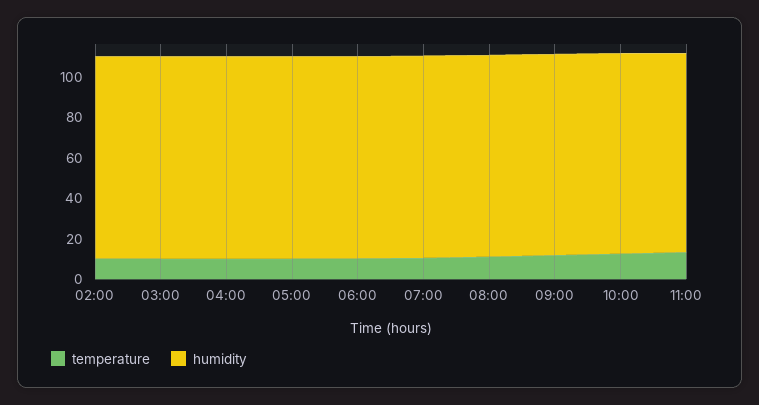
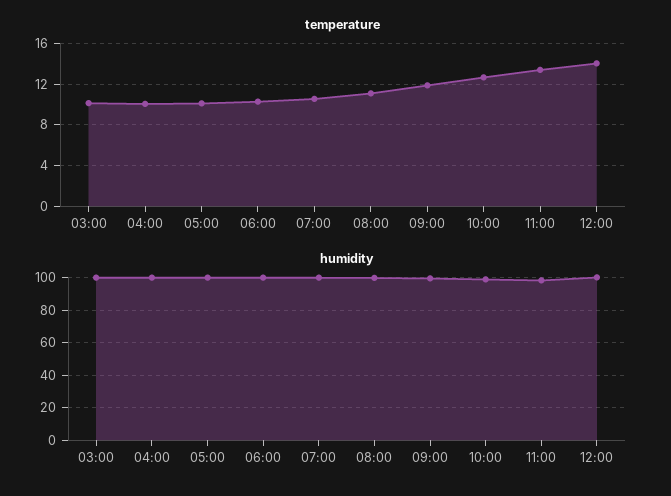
temperature, 02:00: 10 -> none
humidity, 02:00: 100 -> none
temperature, 12:00: none -> 14
humidity, 12:00: none -> 100

